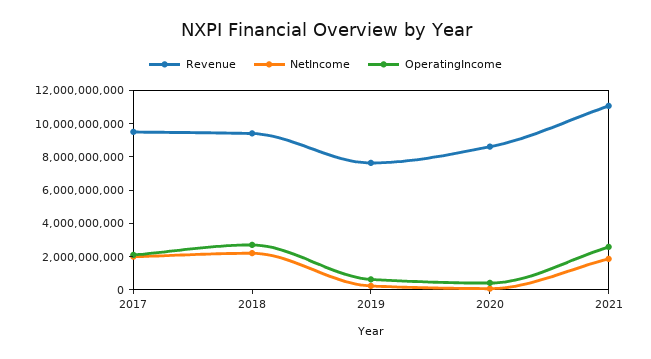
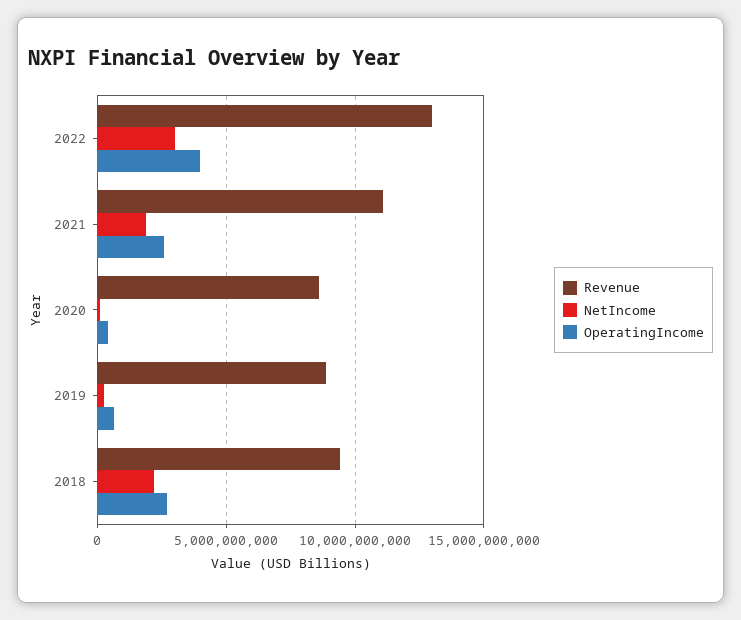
Revenue, 2017: 9500000000 -> none
NetIncome, 2017: 2000000000 -> none
OperatingIncome, 2017: 2000000000 -> none
Revenue, 2019: 7500000000 -> 9000000000
Revenue, 2022: none -> 13000000000
NetIncome, 2022: none -> 3000000000
OperatingIncome, 2022: none -> 4000000000

